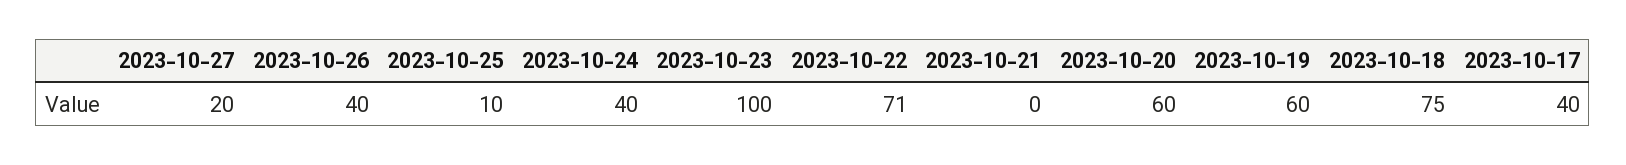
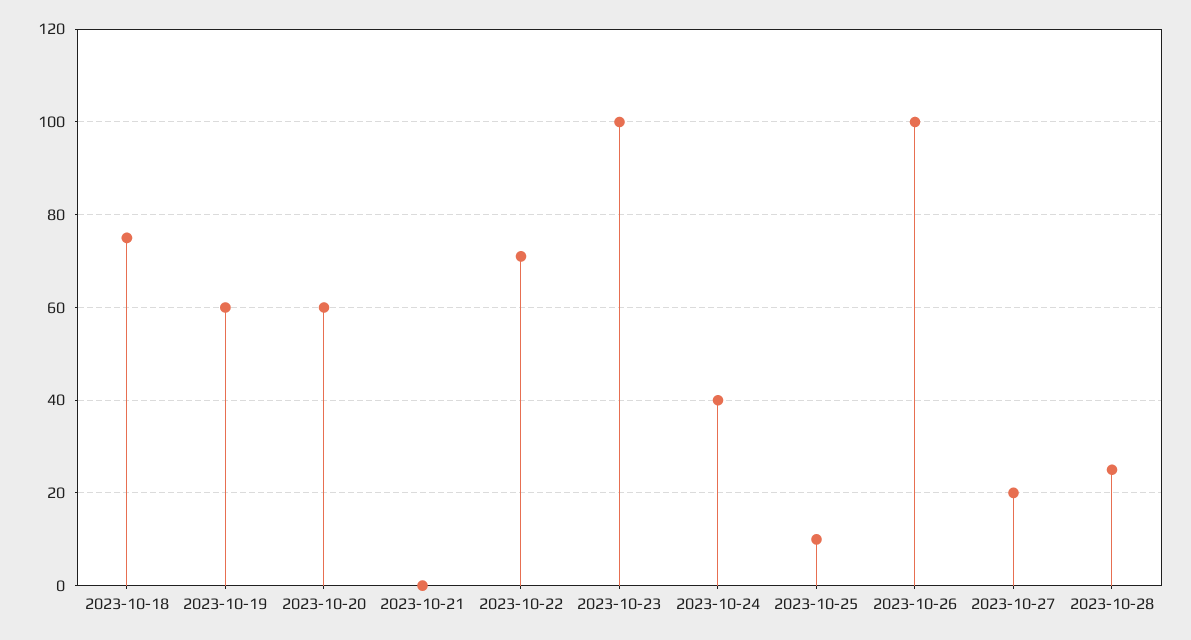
2023-10-26: 40 -> 100
2023-10-17: 40 -> none
2023-10-28: none -> 25

